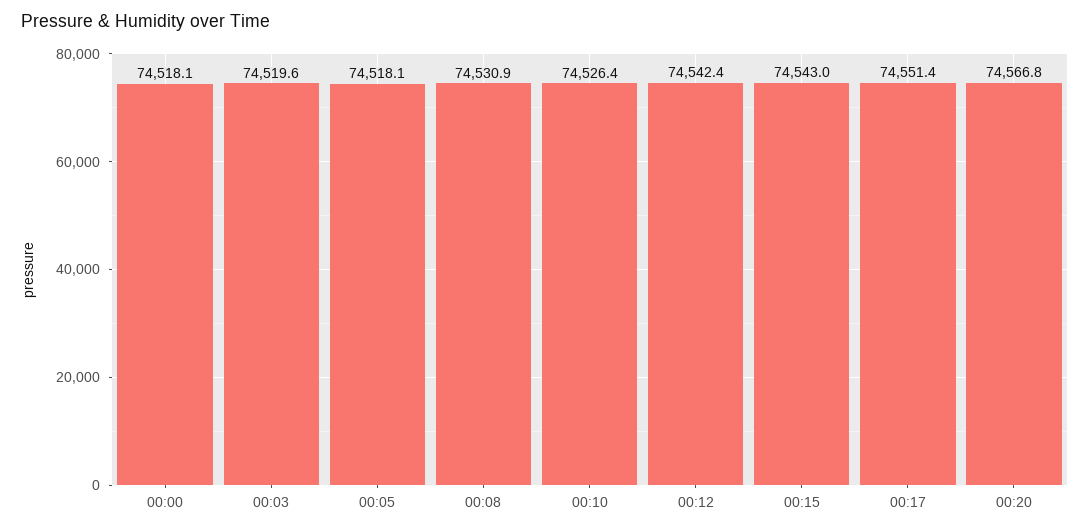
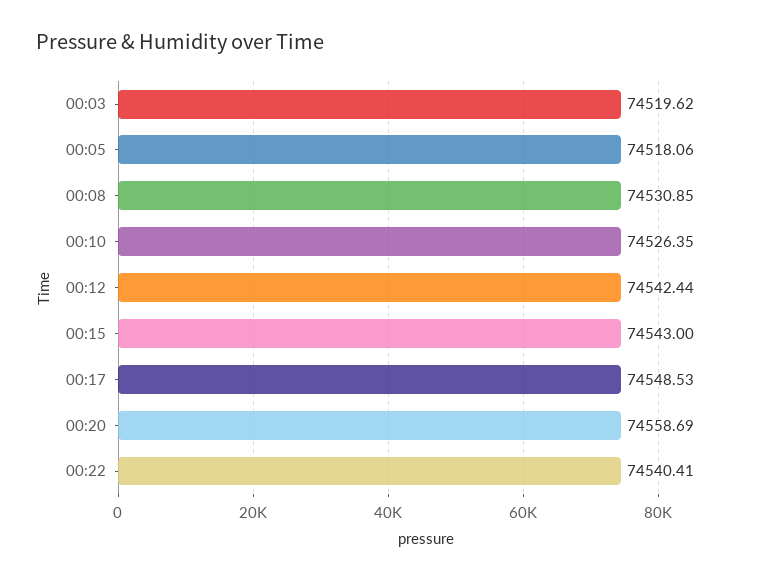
00:00: 74518.1 -> none
00:17: 74551.4 -> 74548.53
00:20: 74566.8 -> 74558.69
00:22: none -> 74540.41

